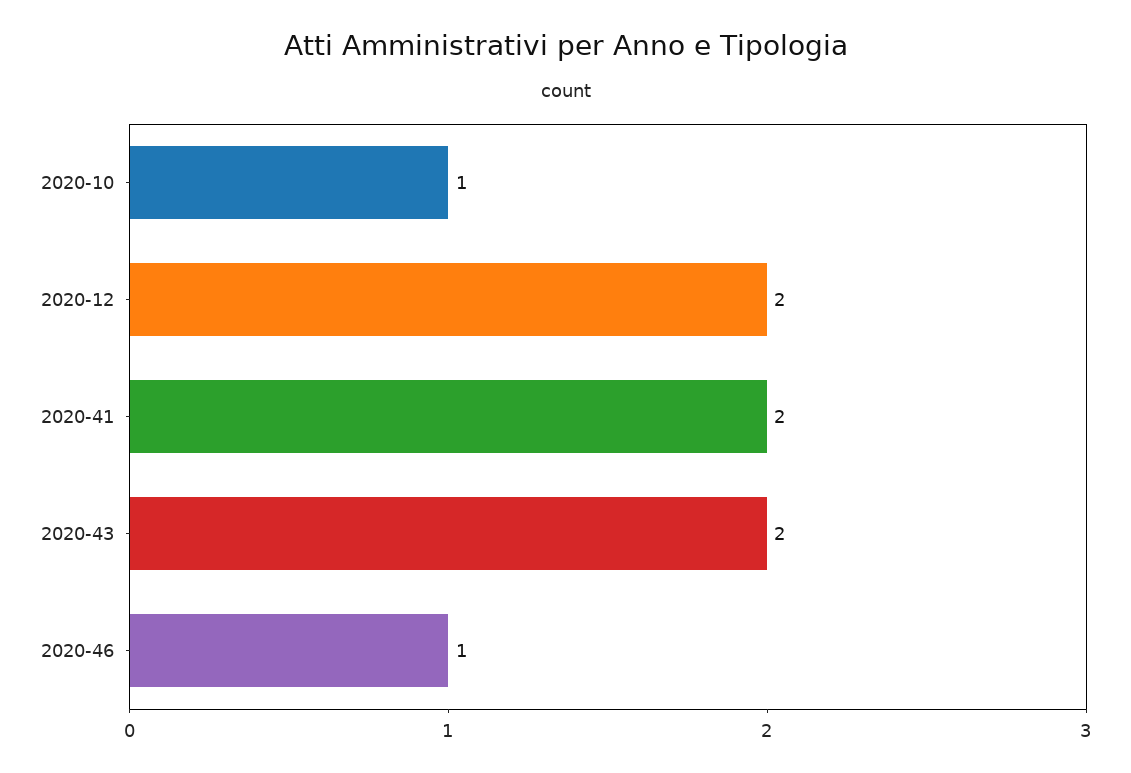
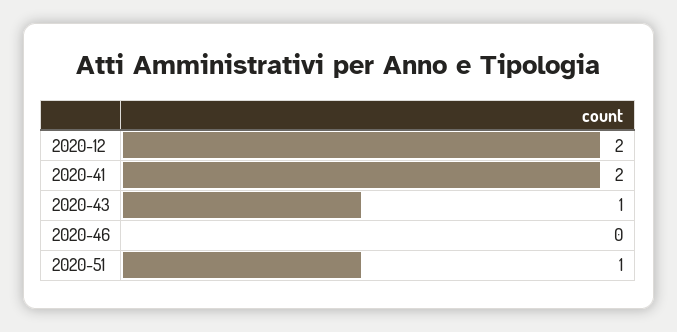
2020-10: 1 -> none
2020-43: 2 -> 1
2020-46: 1 -> 0
2020-51: none -> 1

